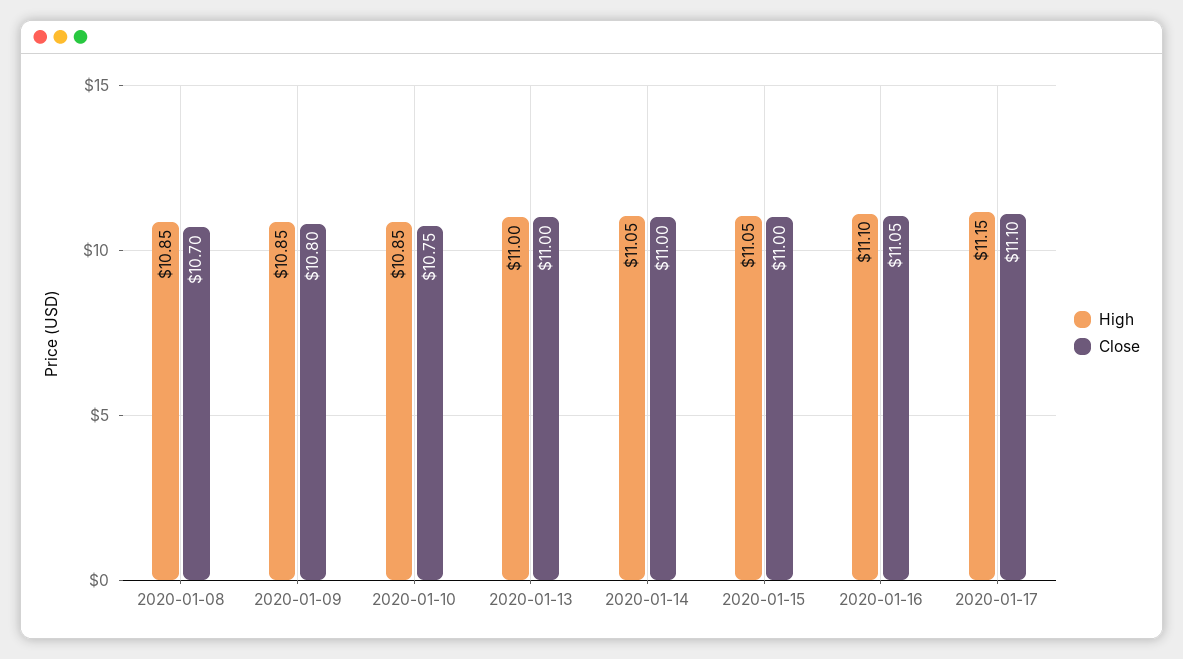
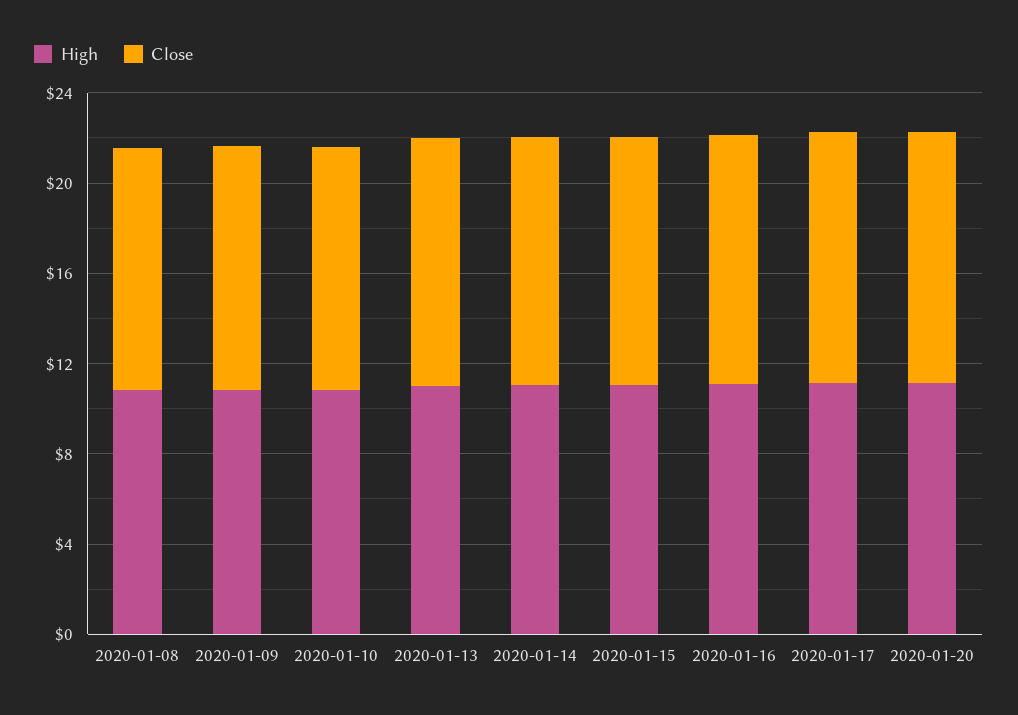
High, 2020-01-20: none -> 11
Close, 2020-01-20: none -> 11

